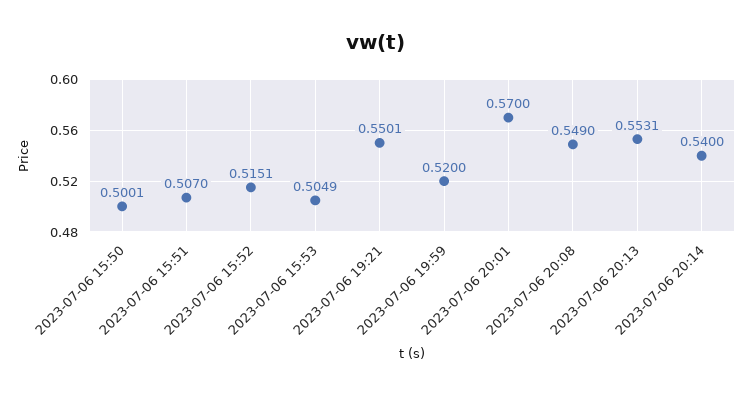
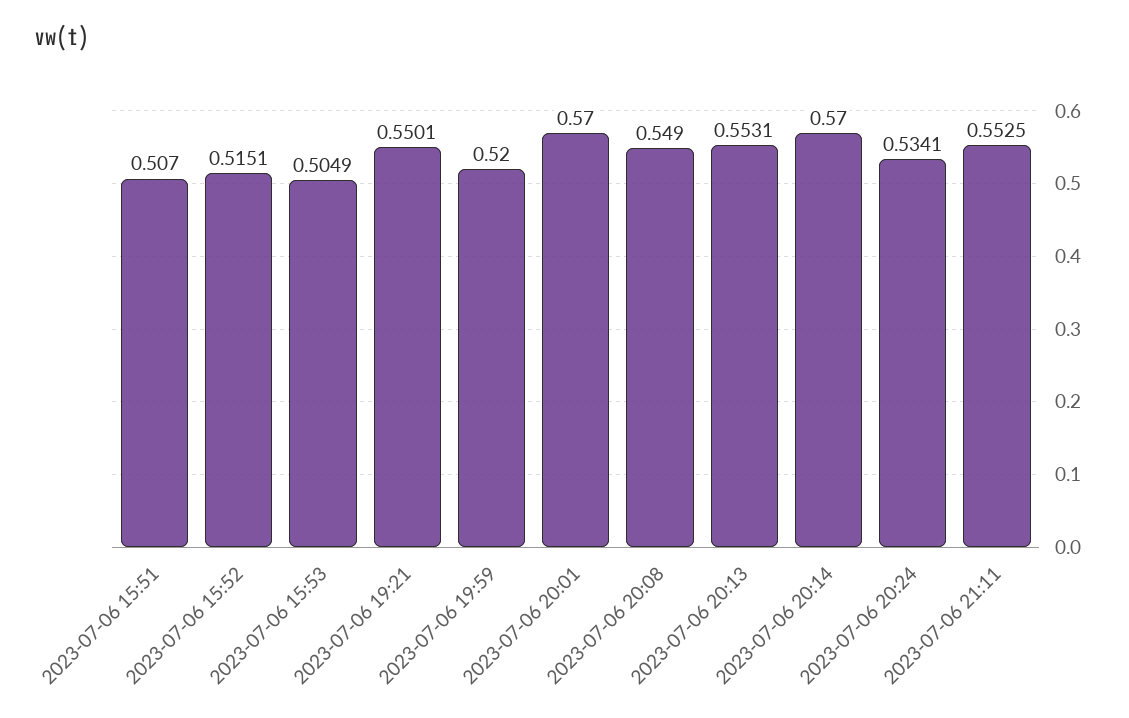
2023-07-06 15:50: 0.5001 -> none
2023-07-06 20:14: 0.54 -> 0.57
2023-07-06 20:24: none -> 0.5341
2023-07-06 21:11: none -> 0.5525

